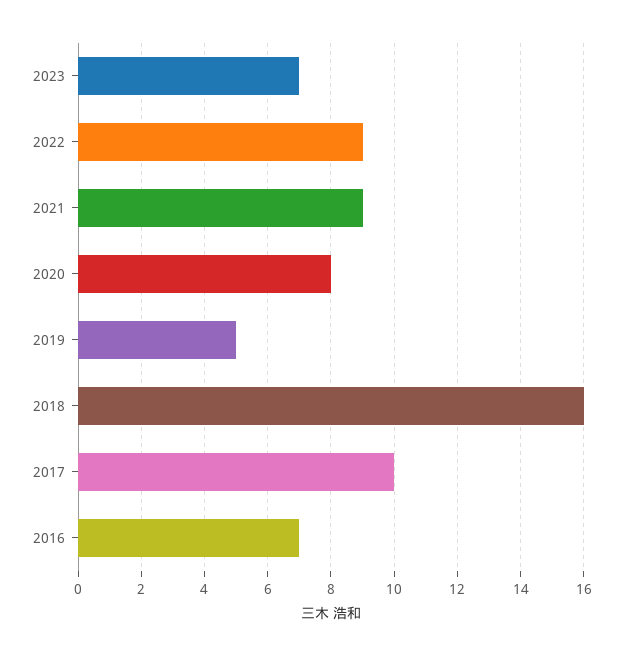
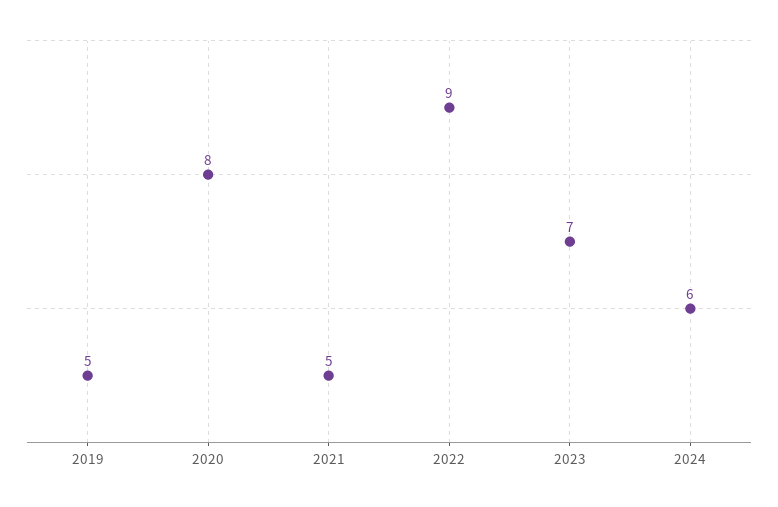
2021: 9 -> 5
2018: 16 -> none
2017: 10 -> none
2016: 7 -> none
2024: none -> 6

